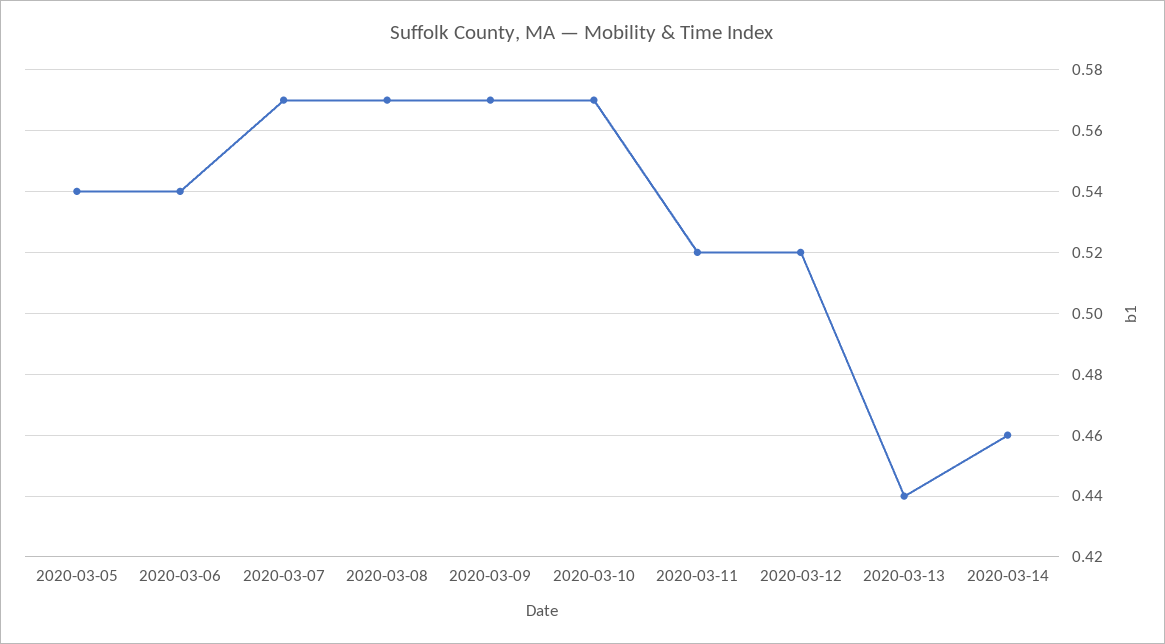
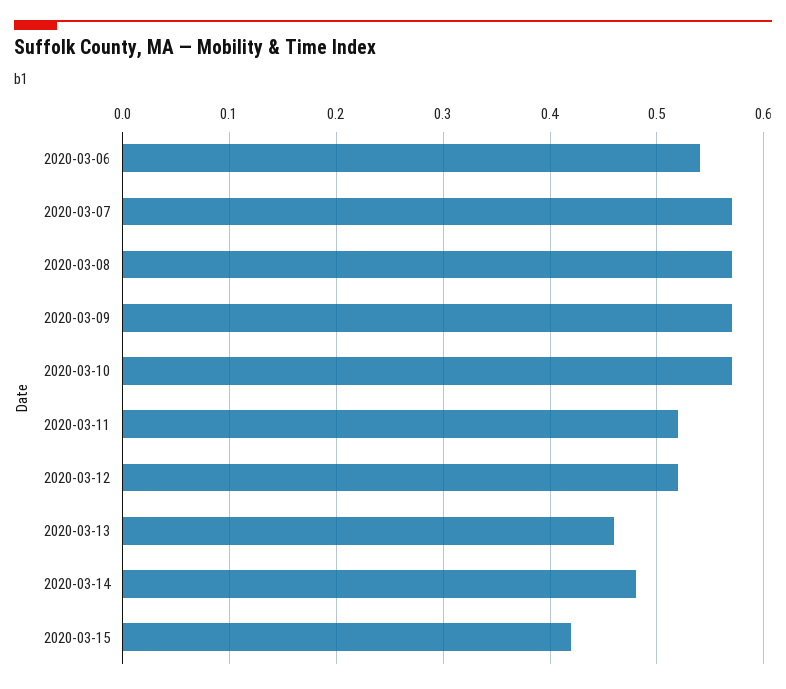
2020-03-05: 0.54 -> none
2020-03-13: 0.44 -> 0.46
2020-03-14: 0.46 -> 0.48
2020-03-15: none -> 0.42

